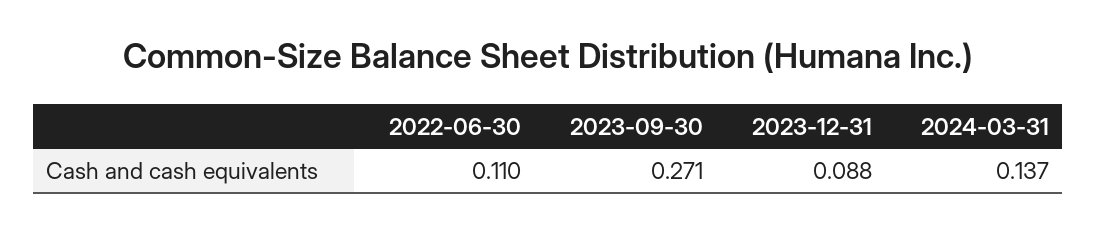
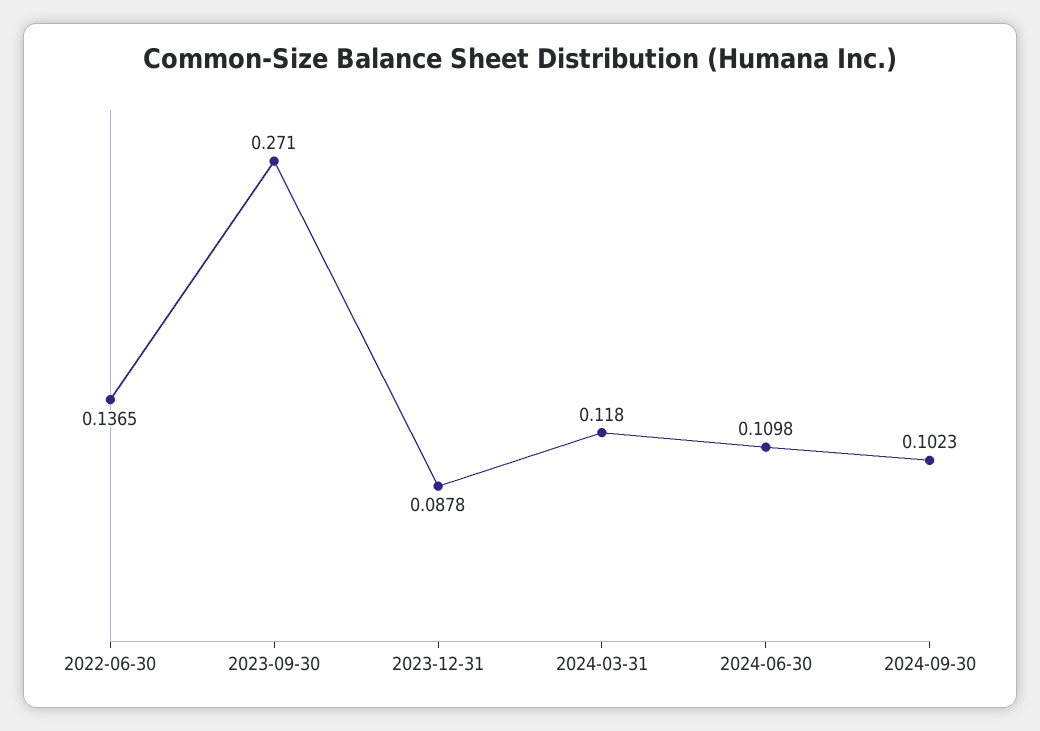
2022-06-30: 0.11 -> 0.1365
2024-03-31: 0.137 -> 0.118
2024-06-30: none -> 0.1098
2024-09-30: none -> 0.1023

